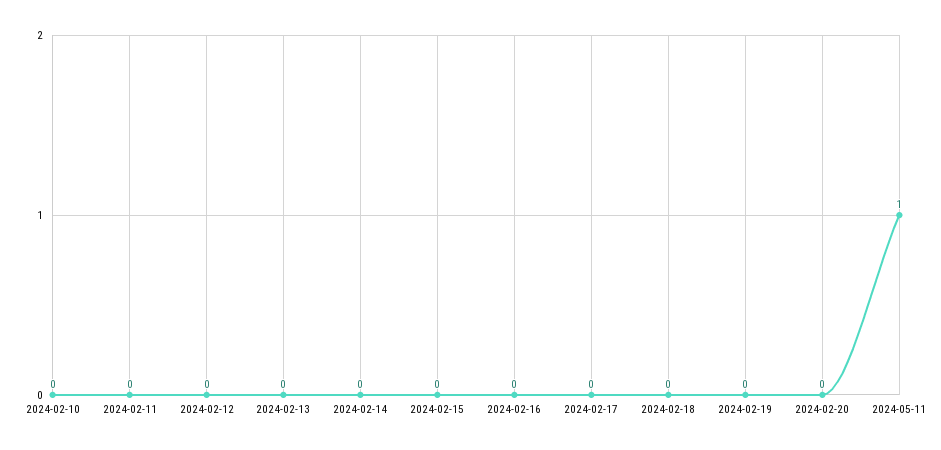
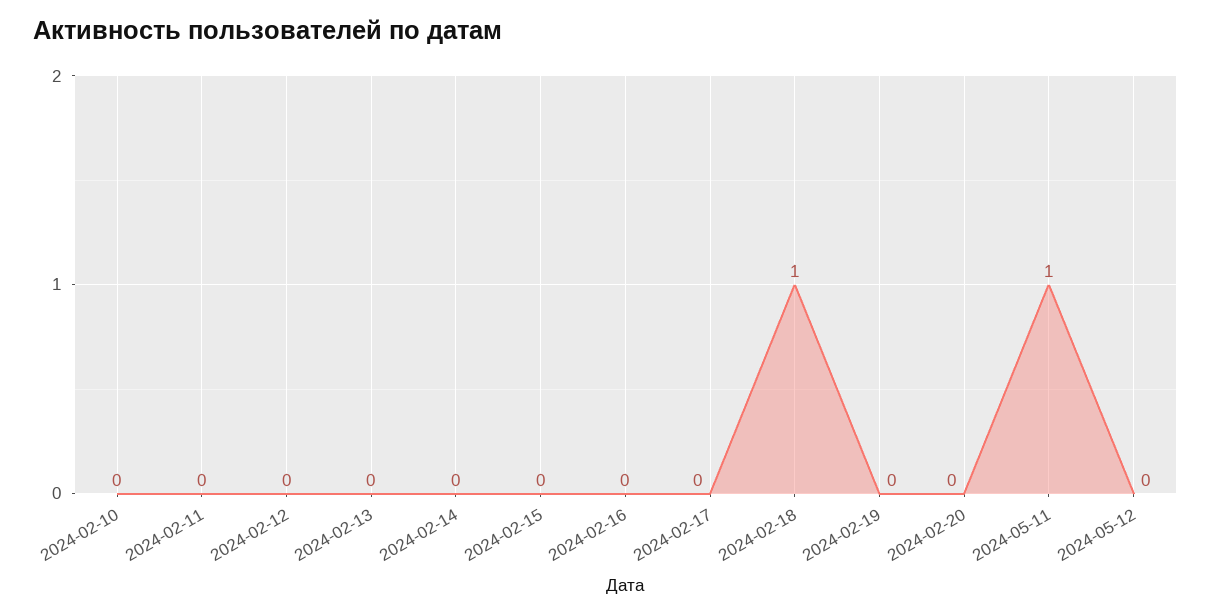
2024-02-18: 0 -> 1
2024-05-12: none -> 0

